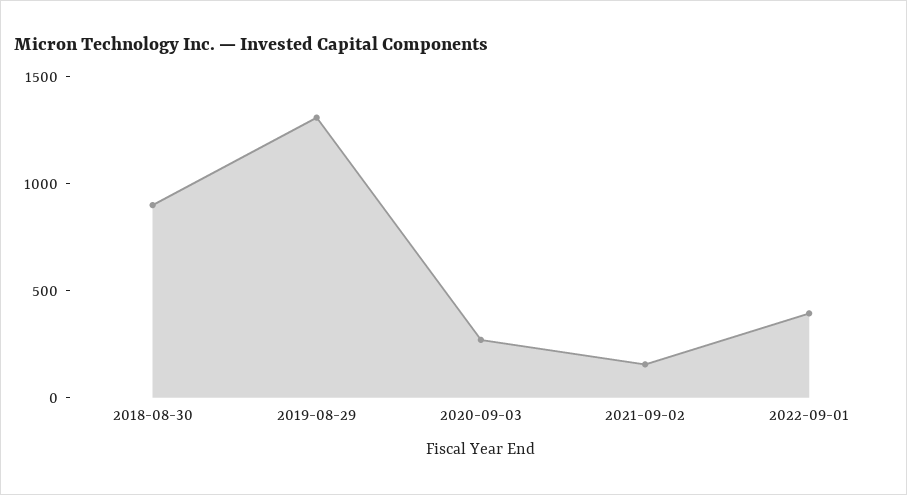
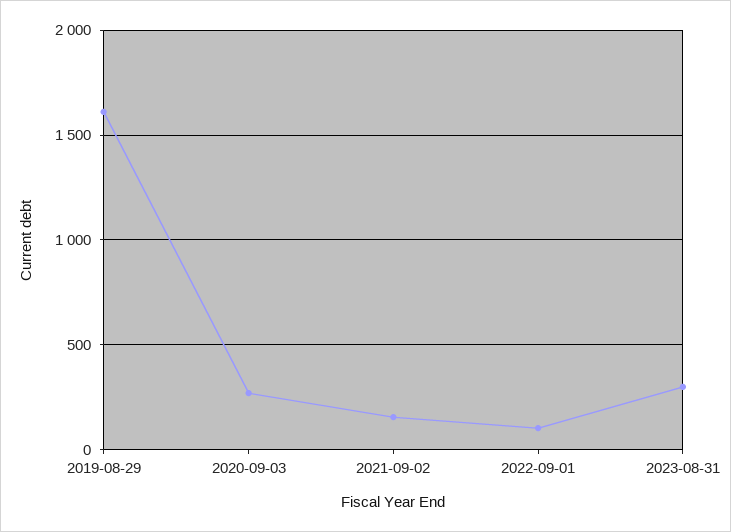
2018-08-30: 900 -> none
2019-08-29: 1300 -> 1600
2022-09-01: 400 -> 100
2023-08-31: none -> 300

